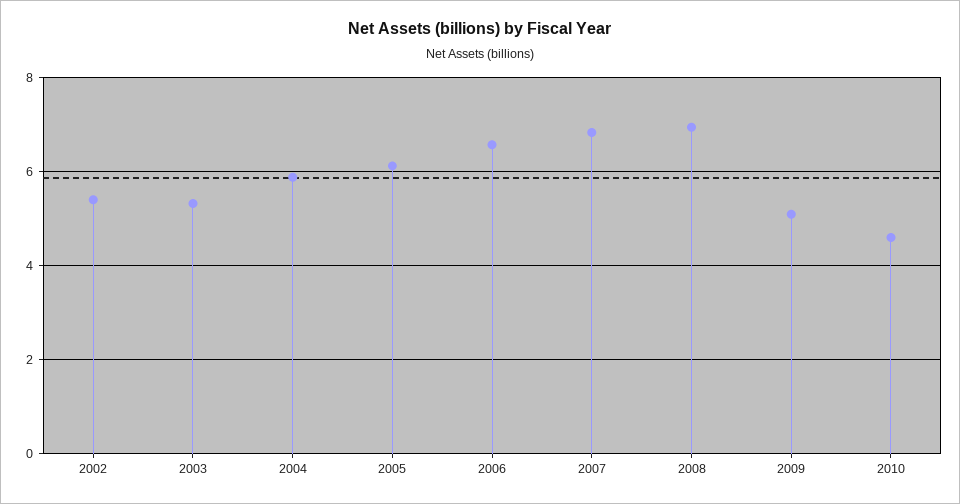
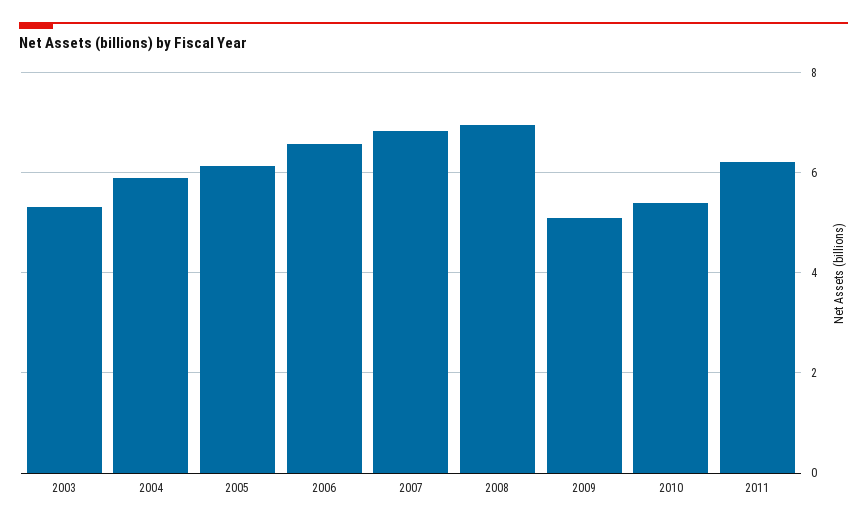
2002: 5.4 -> none
2010: 4.6 -> 5.4
2011: none -> 6.2

